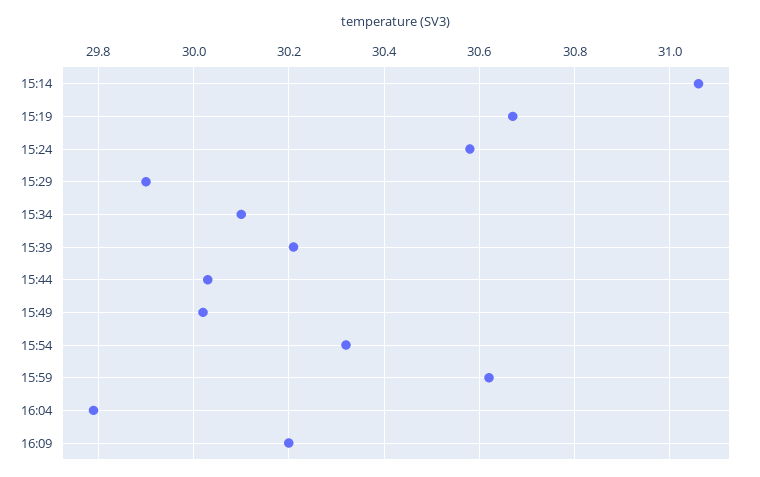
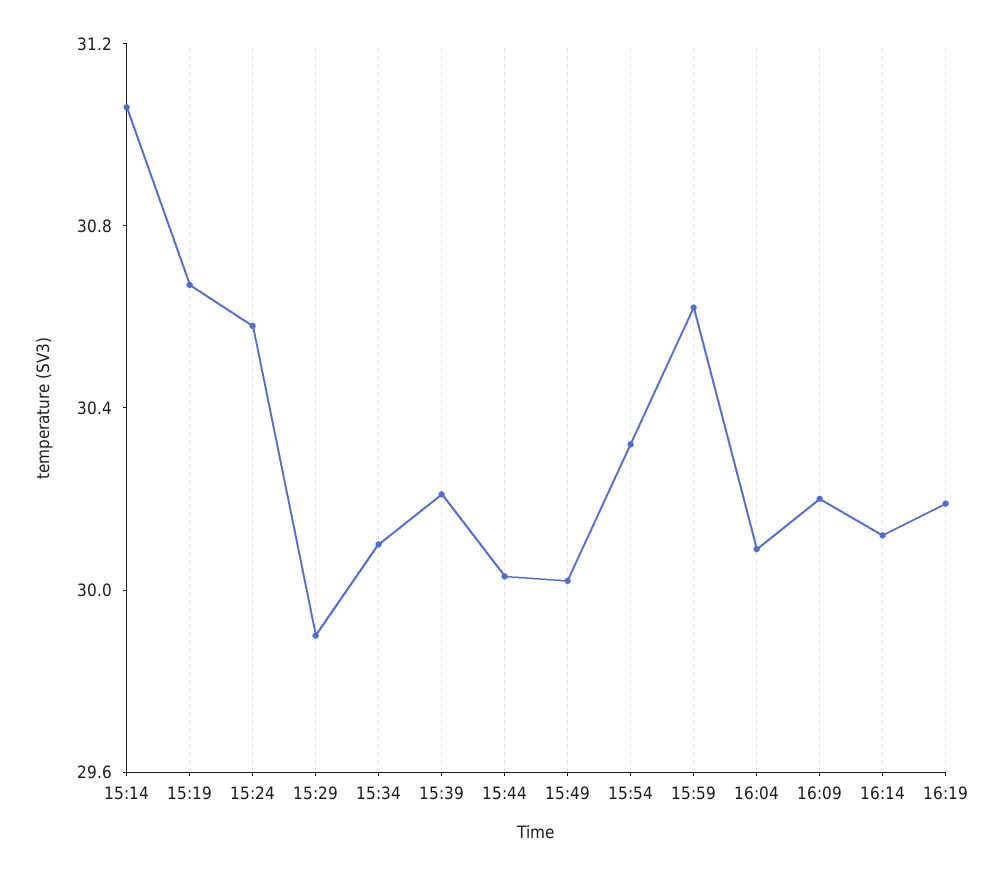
16:04: 29.8 -> 30.1
16:14: none -> 30.1
16:19: none -> 30.2

